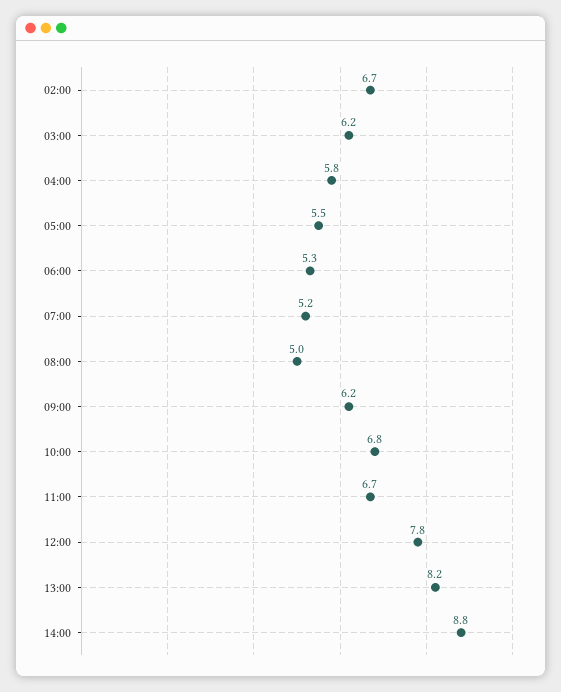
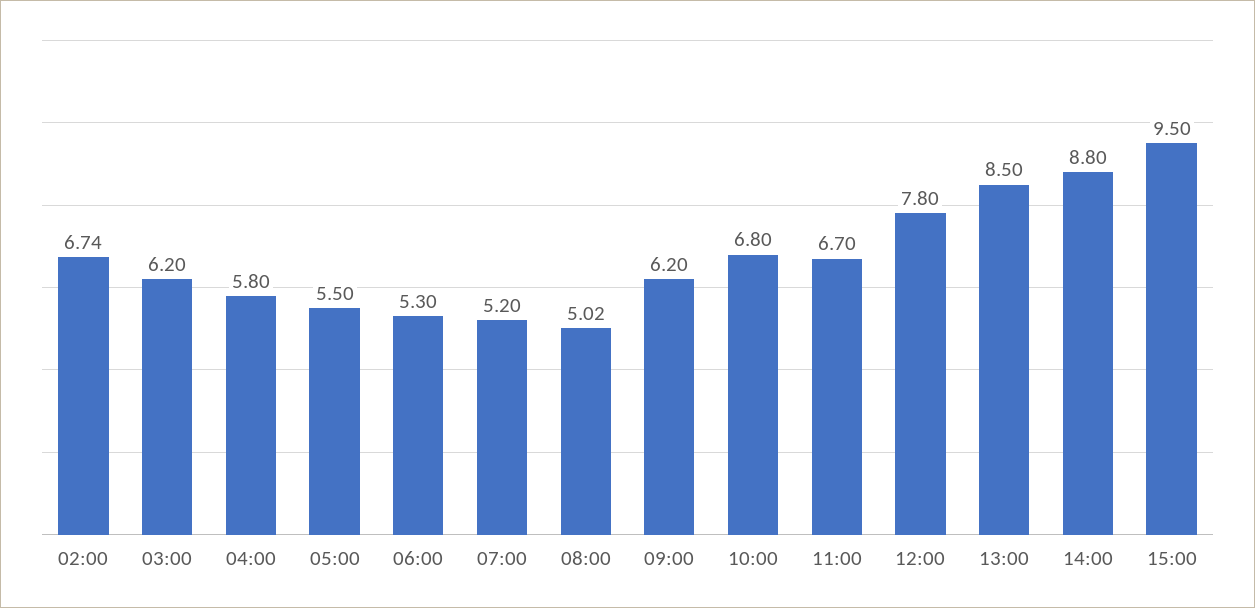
13:00: 8.2 -> 8.5
15:00: none -> 9.5

